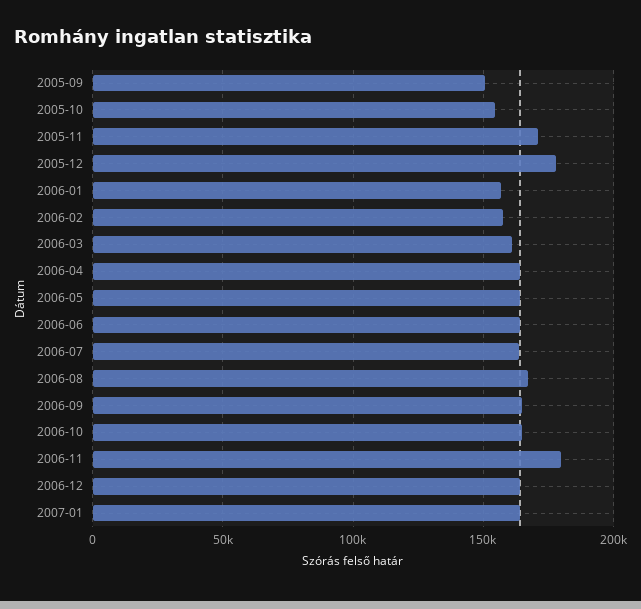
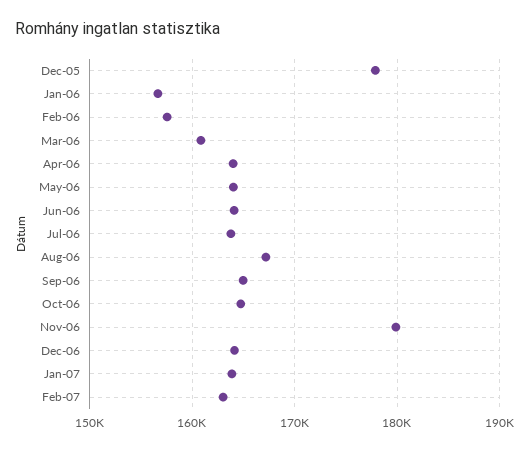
2005-09: 150000 -> none
2005-10: 155000 -> none
2005-11: 170000 -> none
Feb-07: none -> 163000

